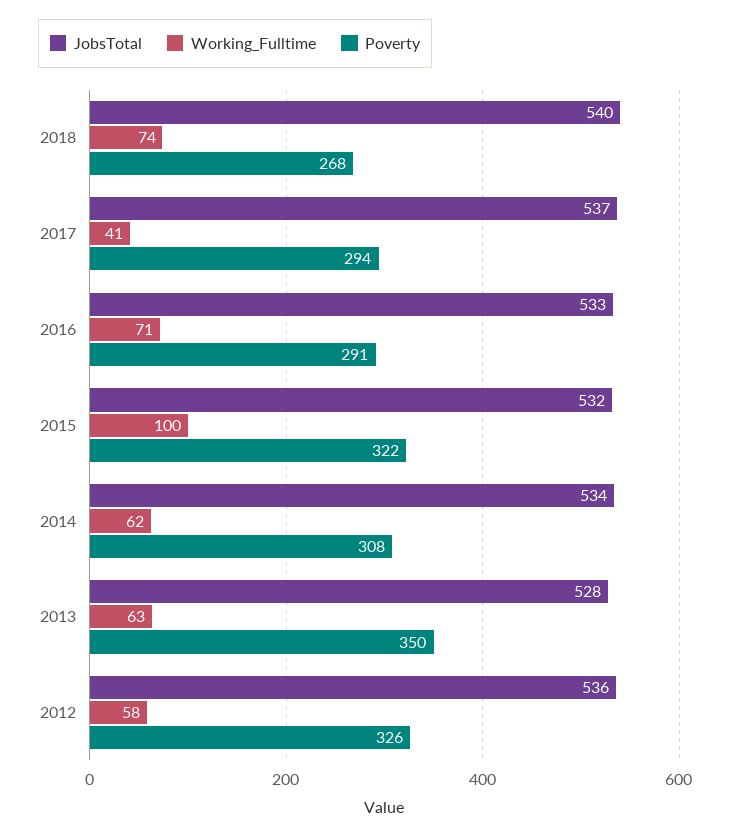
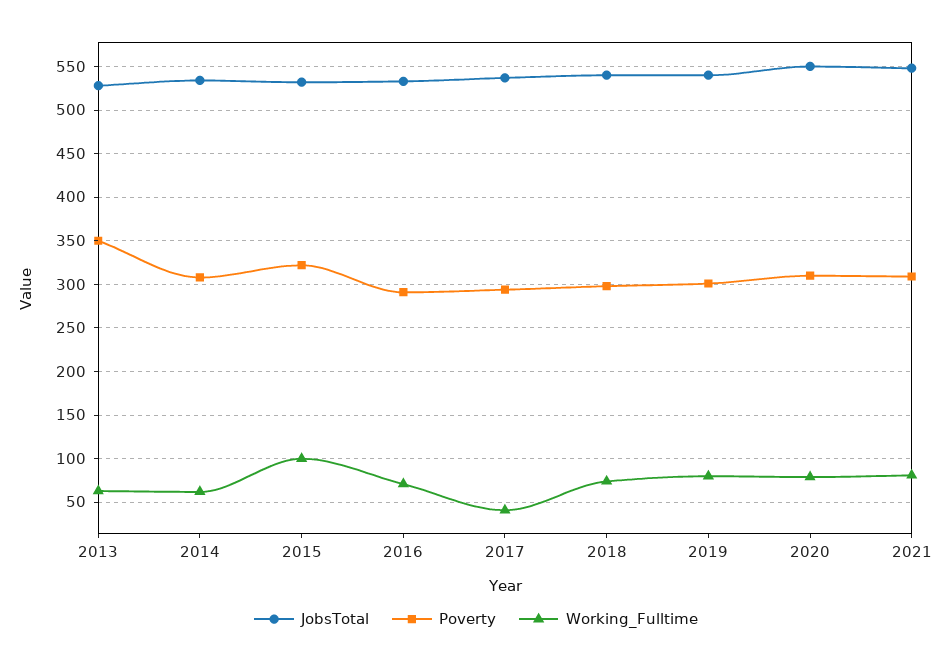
Poverty, 2018: 268 -> 300
JobsTotal, 2012: 536 -> none
Working_Fulltime, 2012: 58 -> none
Poverty, 2012: 326 -> none
JobsTotal, 2019: none -> 540
Poverty, 2019: none -> 300
Working_Fulltime, 2019: none -> 80
JobsTotal, 2020: none -> 550
Poverty, 2020: none -> 310
Working_Fulltime, 2020: none -> 80
JobsTotal, 2021: none -> 550
Poverty, 2021: none -> 310
Working_Fulltime, 2021: none -> 80

